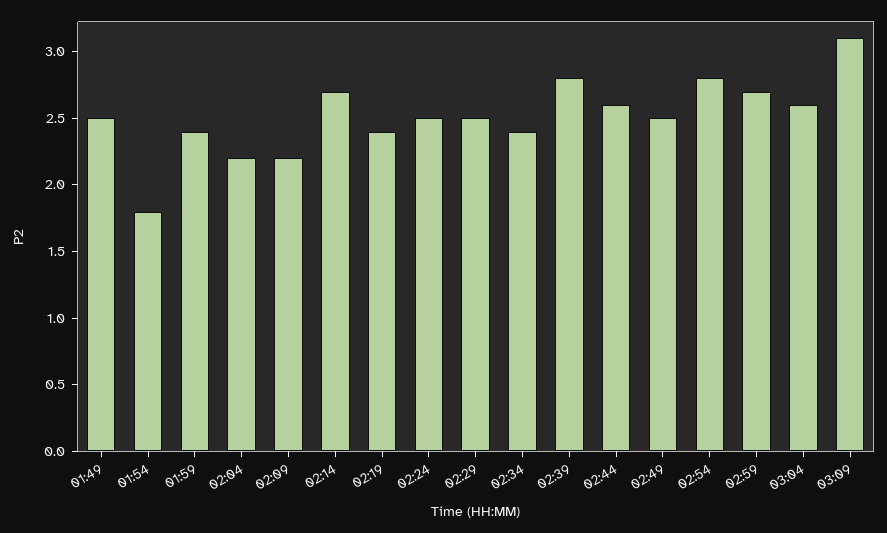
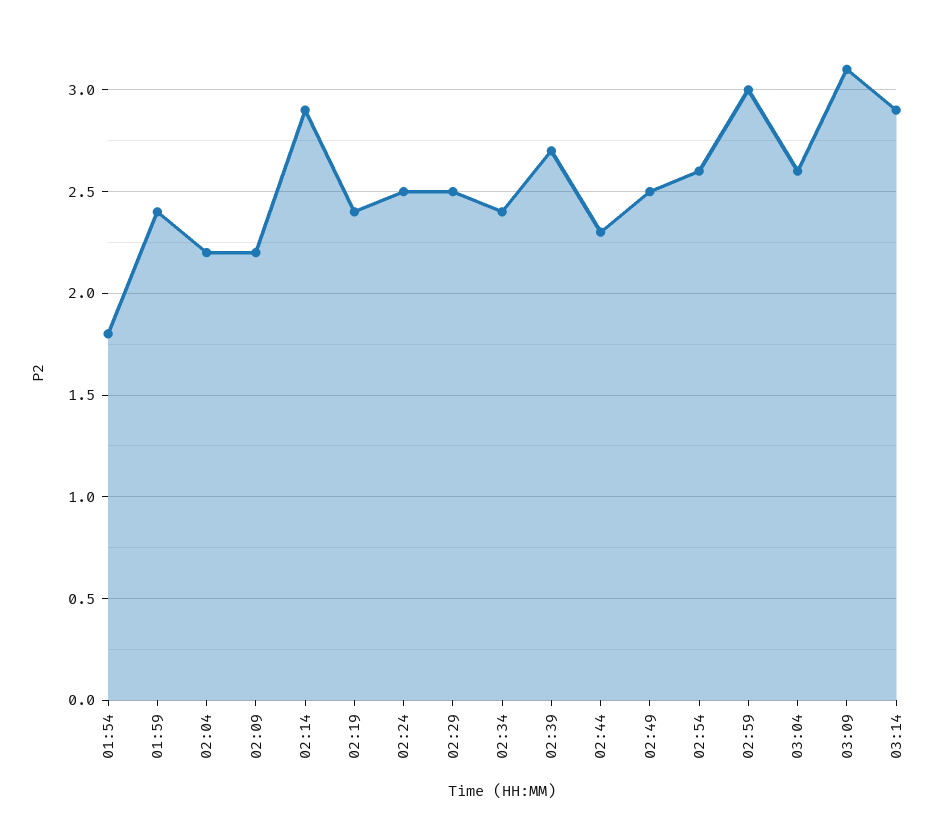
01:49: 2.5 -> none
02:14: 2.7 -> 2.9
02:39: 2.8 -> 2.7
02:44: 2.6 -> 2.3
02:54: 2.8 -> 2.6
02:59: 2.7 -> 3
03:14: none -> 2.9

